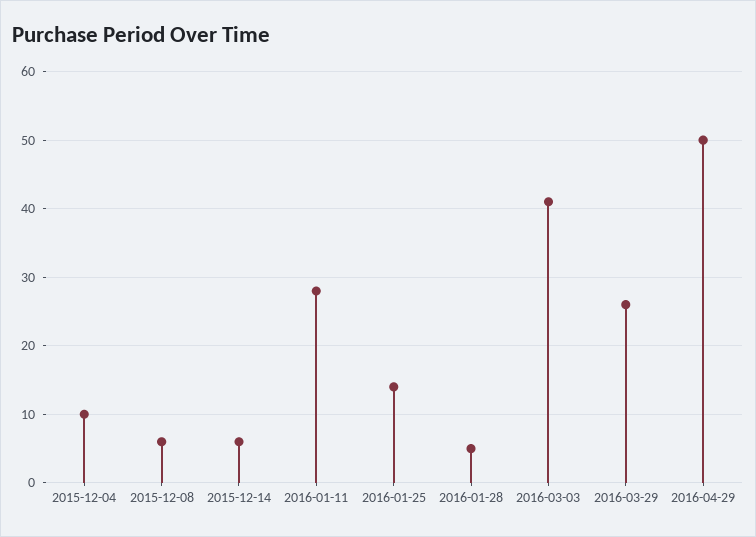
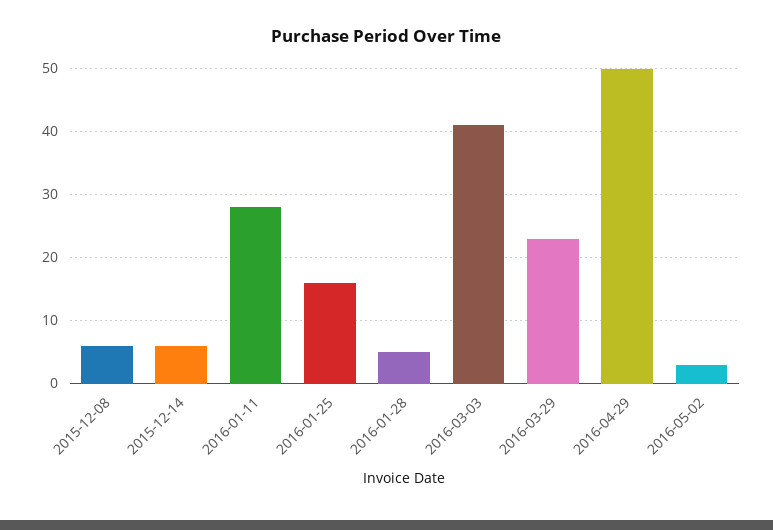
2015-12-04: 10 -> none
2016-01-25: 14 -> 16
2016-03-29: 26 -> 23
2016-05-02: none -> 3

